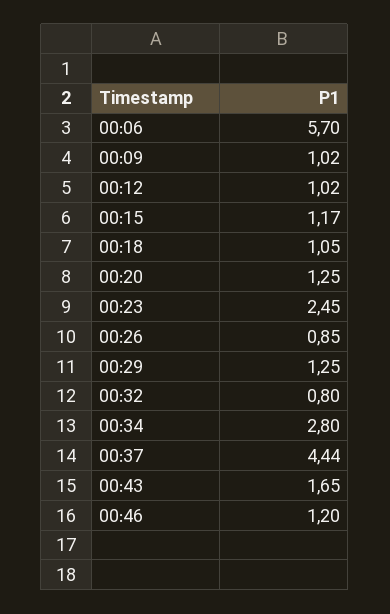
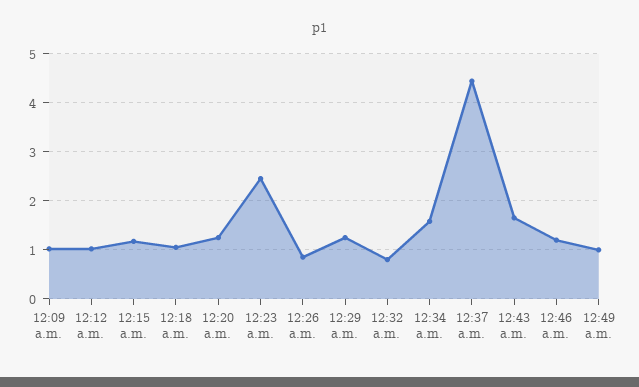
00:06: 5.7 -> none
00:34: 2.8 -> 1.6
12:49 a.m.: none -> 1

